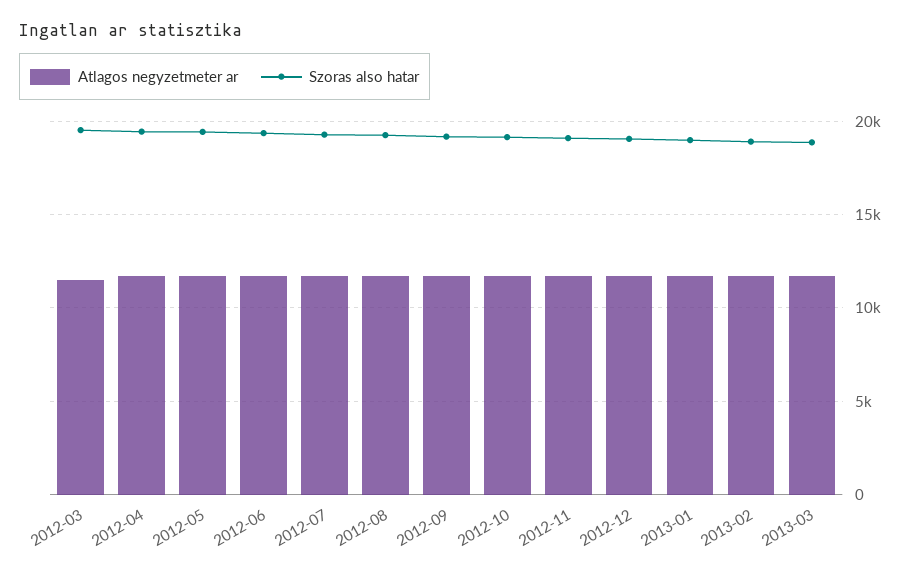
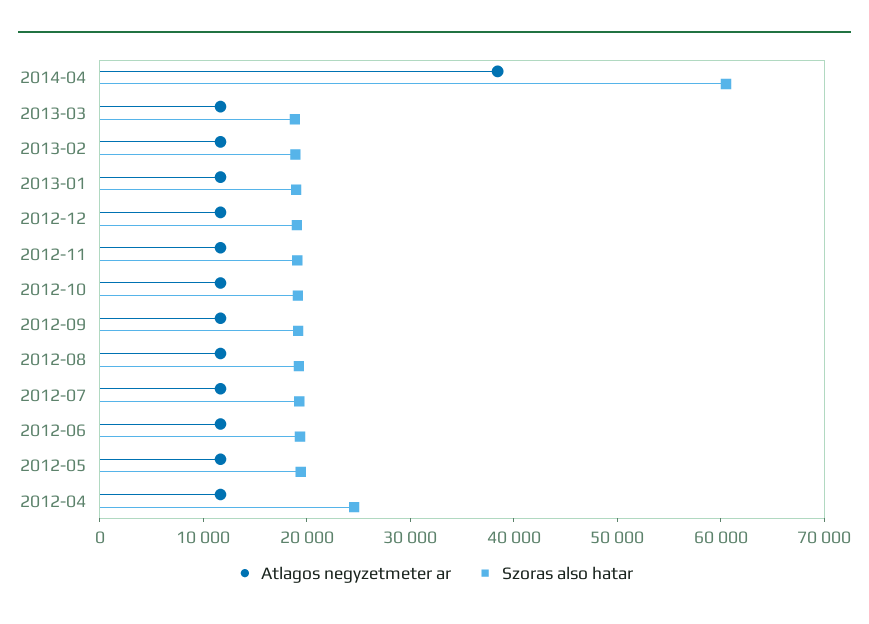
Atlagos negyzetmeter ar, 2012-03: 11500 -> none
Szoras also hatar, 2012-03: 19500 -> none
Szoras also hatar, 2012-04: 19500 -> 24000
Atlagos negyzetmeter ar, 2014-04: none -> 38000
Szoras also hatar, 2014-04: none -> 60000

